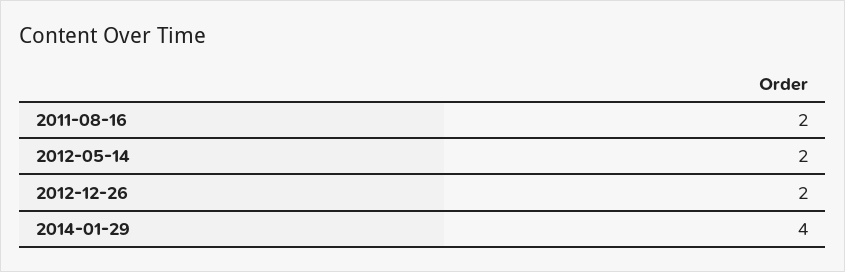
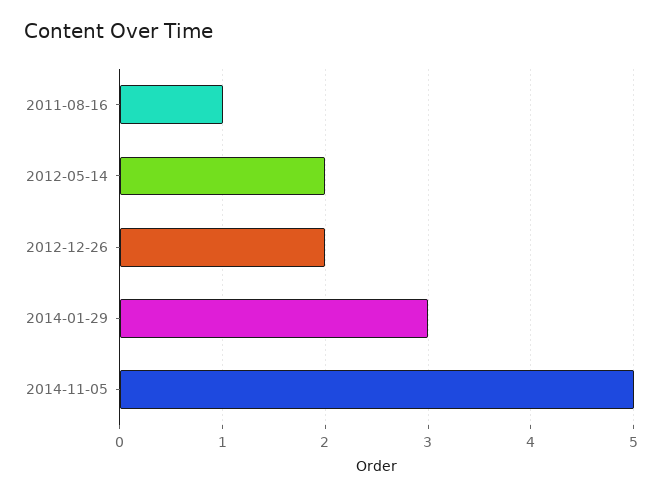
2011-08-16: 2 -> 1
2014-01-29: 4 -> 3
2014-11-05: none -> 5

